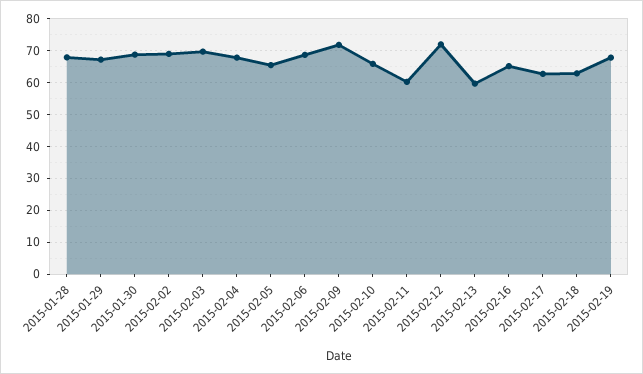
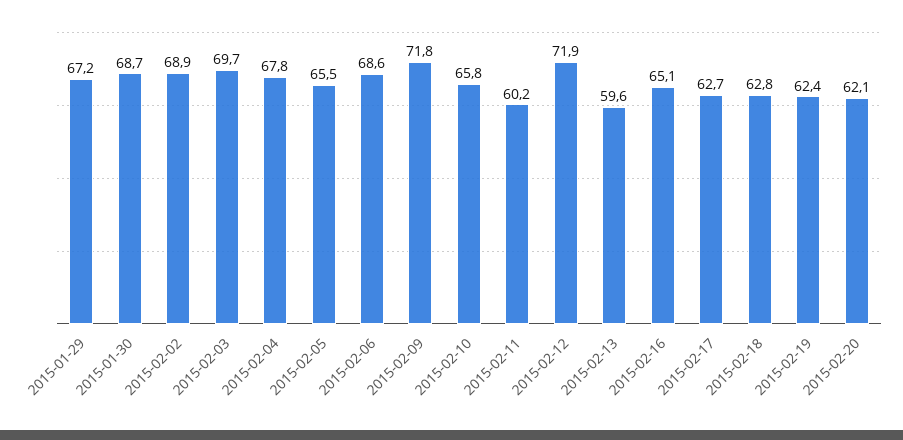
2015-01-28: 68 -> none
2015-02-19: 68 -> 62.4
2015-02-20: none -> 62.1

